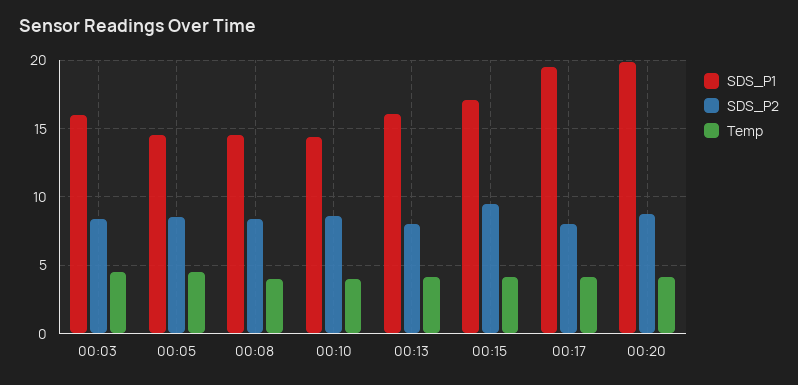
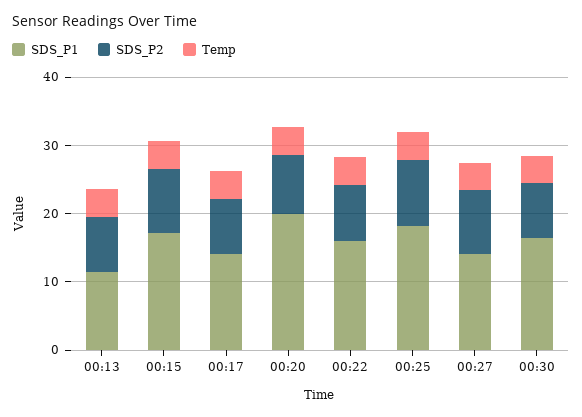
SDS_P1, 00:03: 16 -> none
SDS_P2, 00:03: 8.5 -> none
Temp, 00:03: 4.5 -> none
SDS_P1, 00:05: 14.5 -> none
SDS_P2, 00:05: 8.5 -> none
Temp, 00:05: 4.5 -> none
SDS_P1, 00:08: 14.5 -> none
SDS_P2, 00:08: 8.5 -> none
Temp, 00:08: 4 -> none
SDS_P1, 00:10: 14.5 -> none
SDS_P2, 00:10: 8.5 -> none
Temp, 00:10: 4 -> none
SDS_P1, 00:13: 16 -> 12
SDS_P1, 00:17: 19.5 -> 14
SDS_P1, 00:22: none -> 16
SDS_P2, 00:22: none -> 8
Temp, 00:22: none -> 4
SDS_P1, 00:25: none -> 18
SDS_P2, 00:25: none -> 10
Temp, 00:25: none -> 4
SDS_P1, 00:27: none -> 14
SDS_P2, 00:27: none -> 10
Temp, 00:27: none -> 4
SDS_P1, 00:30: none -> 16
SDS_P2, 00:30: none -> 8
Temp, 00:30: none -> 4

